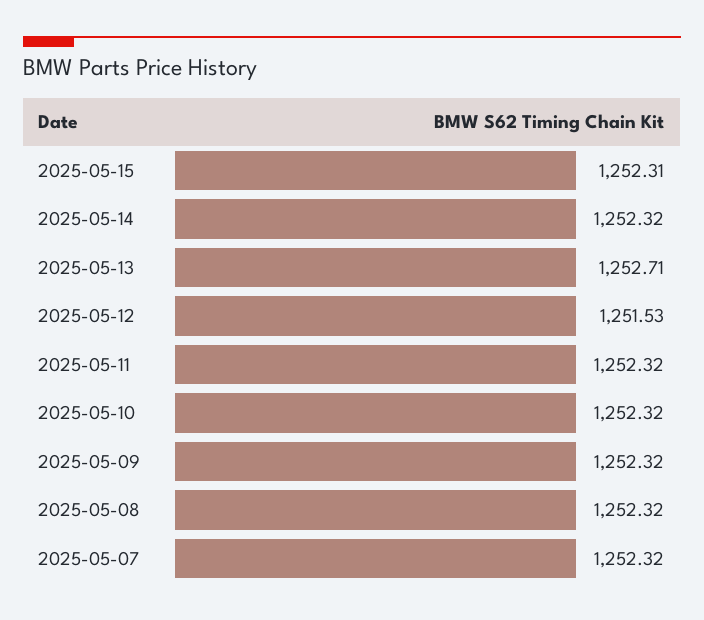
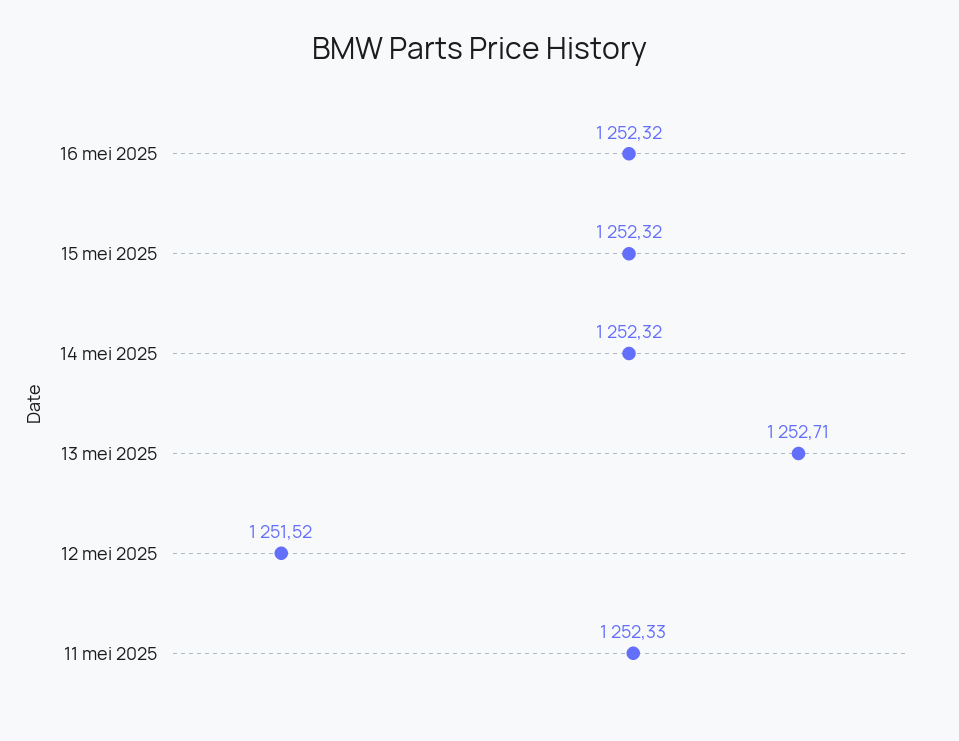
2025-05-15: 1252.31 -> 1252.32
2025-05-12: 1251.53 -> 1251.52
2025-05-11: 1252.32 -> 1252.33
2025-05-10: 1252.32 -> none
2025-05-09: 1252.32 -> none
2025-05-08: 1252.32 -> none
2025-05-07: 1252.32 -> none
16 mei 2025: none -> 1252.32

